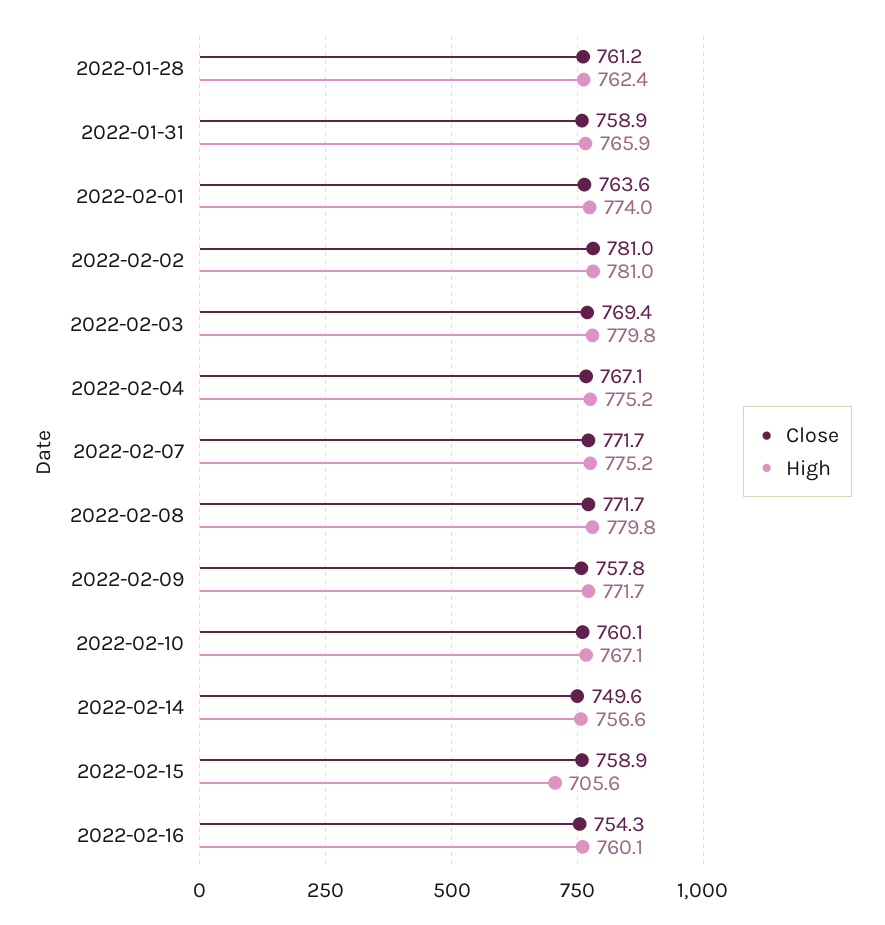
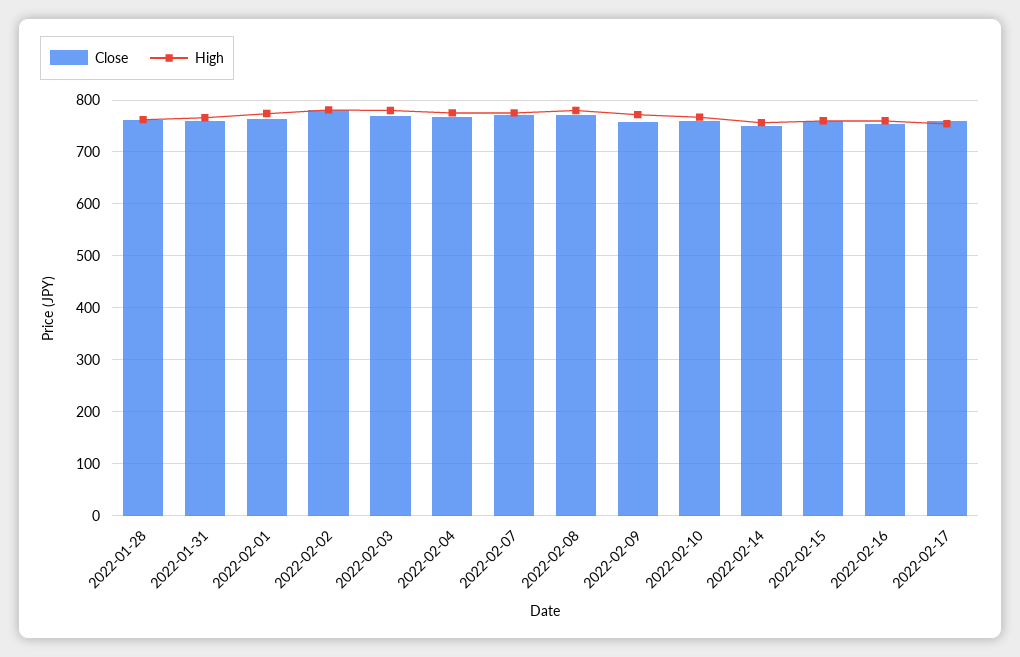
High, 2022-02-15: 705.6 -> 760
Close, 2022-02-17: none -> 760
High, 2022-02-17: none -> 760

